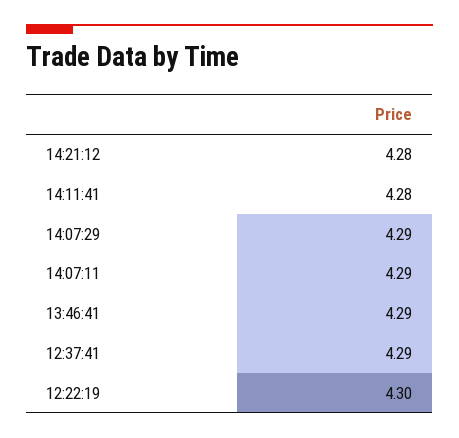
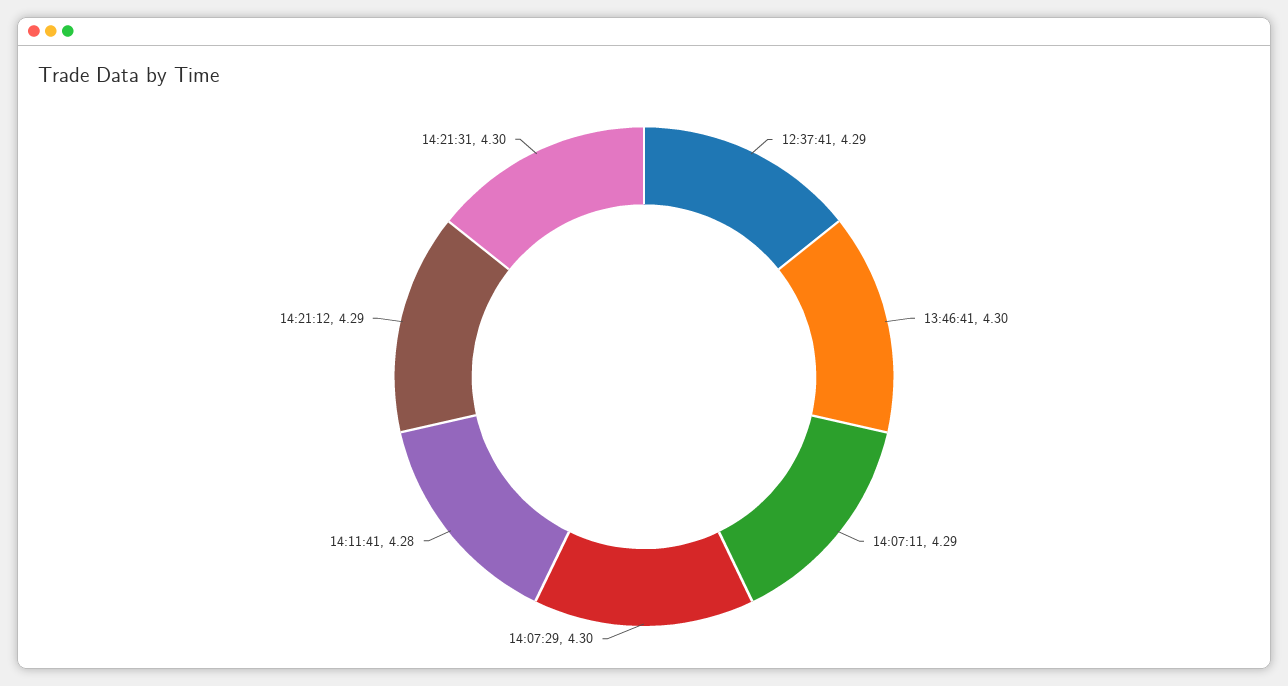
14:21:12: 4.28 -> 4.29
14:07:29: 4.29 -> 4.3
13:46:41: 4.29 -> 4.3
12:22:19: 4.3 -> none
14:21:31: none -> 4.3

